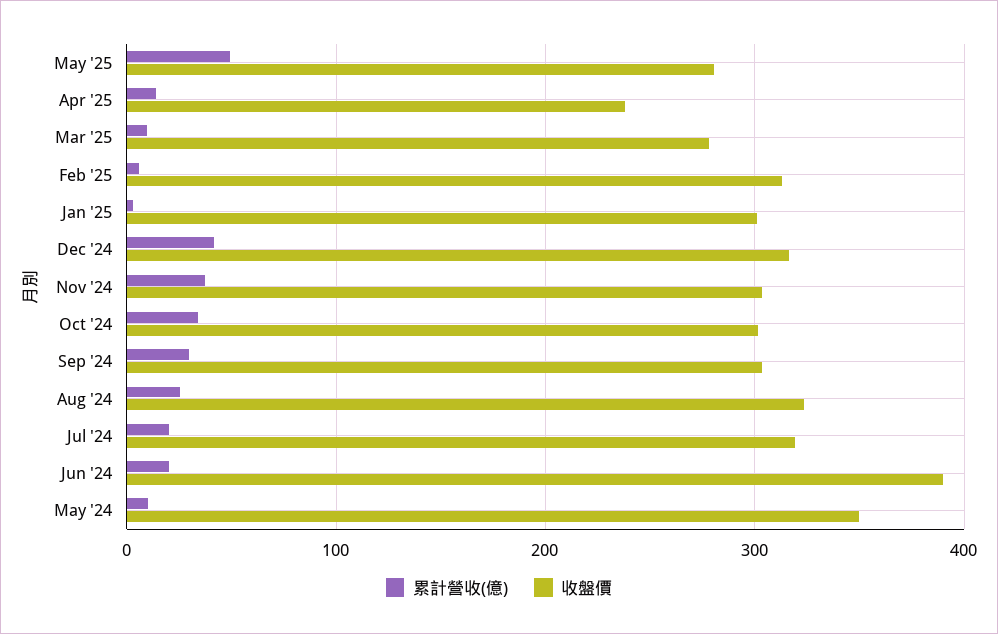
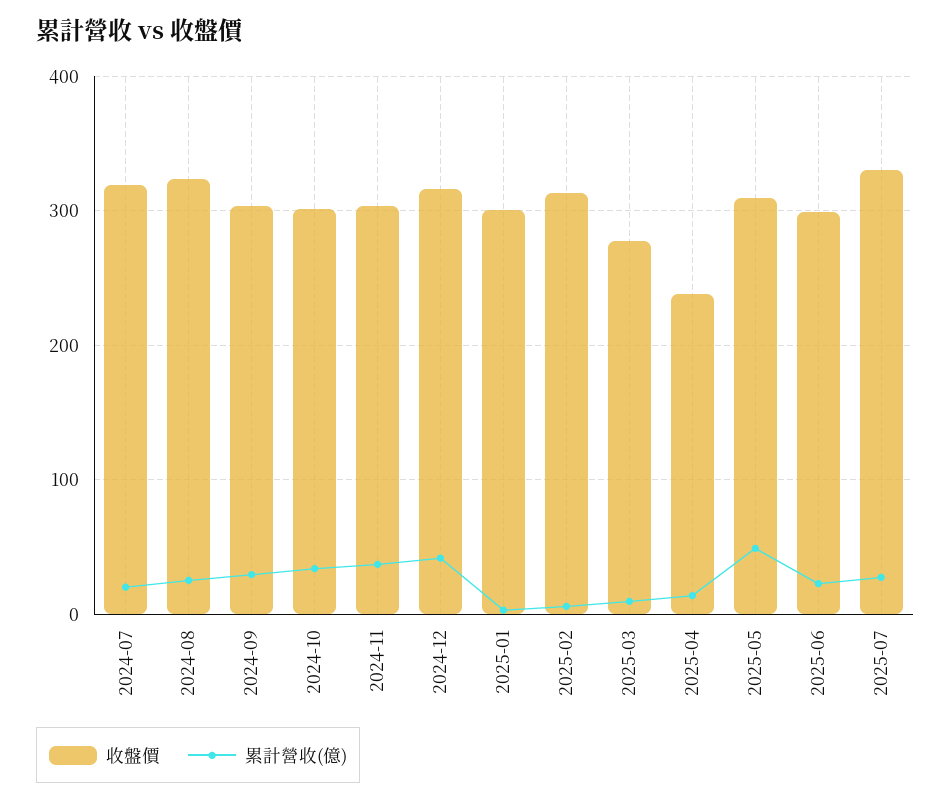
收盤價, May '25: 280 -> 310
累計營收(億), Jun '24: 20 -> none
收盤價, Jun '24: 390 -> none
累計營收(億), May '24: 10 -> none
收盤價, May '24: 350 -> none
收盤價, 2025-06: none -> 300
累計營收(億), 2025-06: none -> 20
收盤價, 2025-07: none -> 330
累計營收(億), 2025-07: none -> 30

